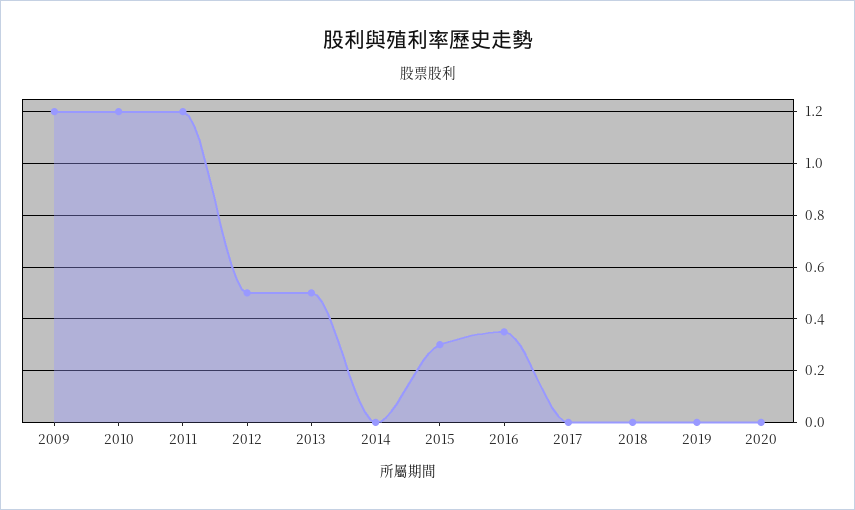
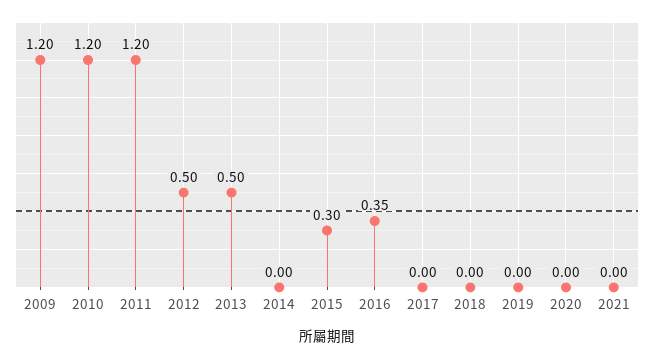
2021: none -> 0

